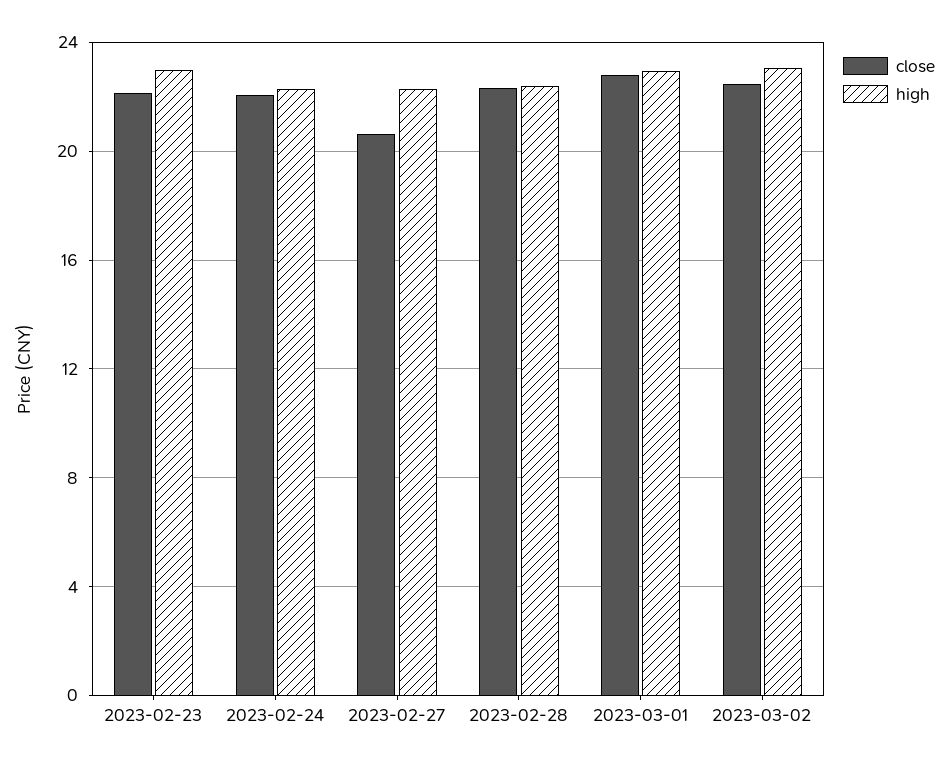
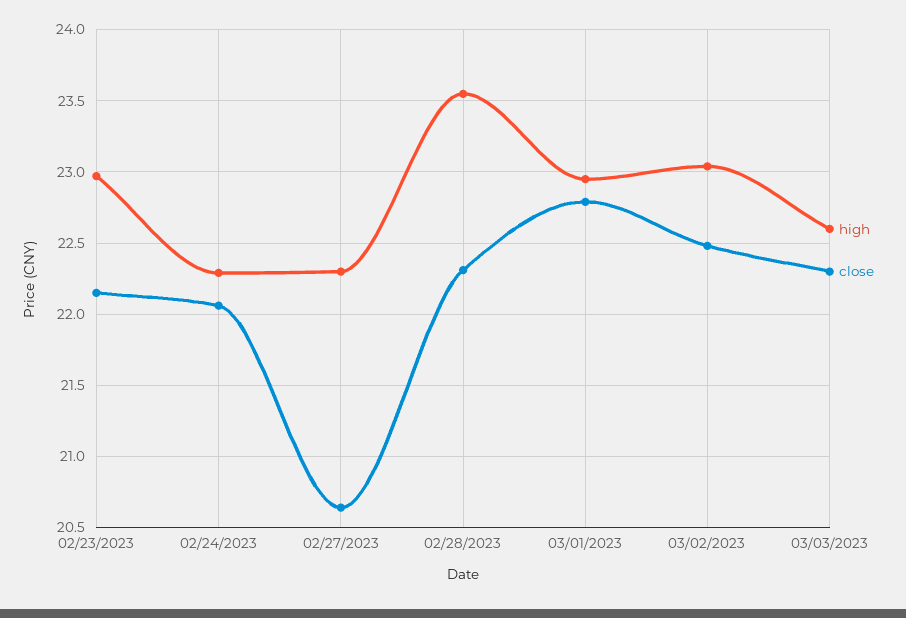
high, 2023-02-28: 22.5 -> 23.55
high, 03/03/2023: none -> 22.6
close, 03/03/2023: none -> 22.3

